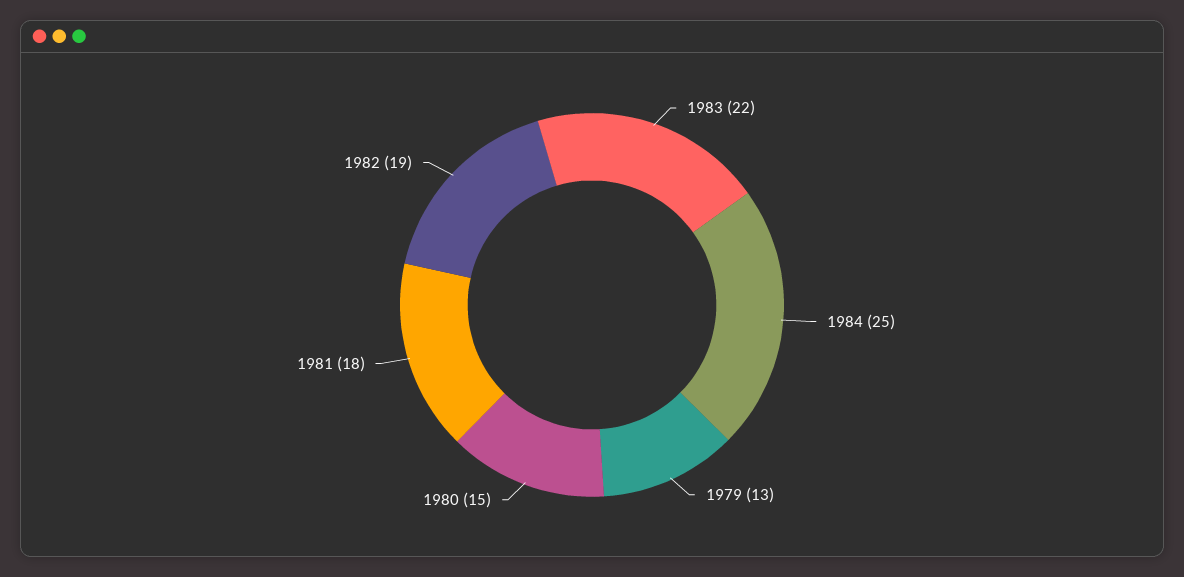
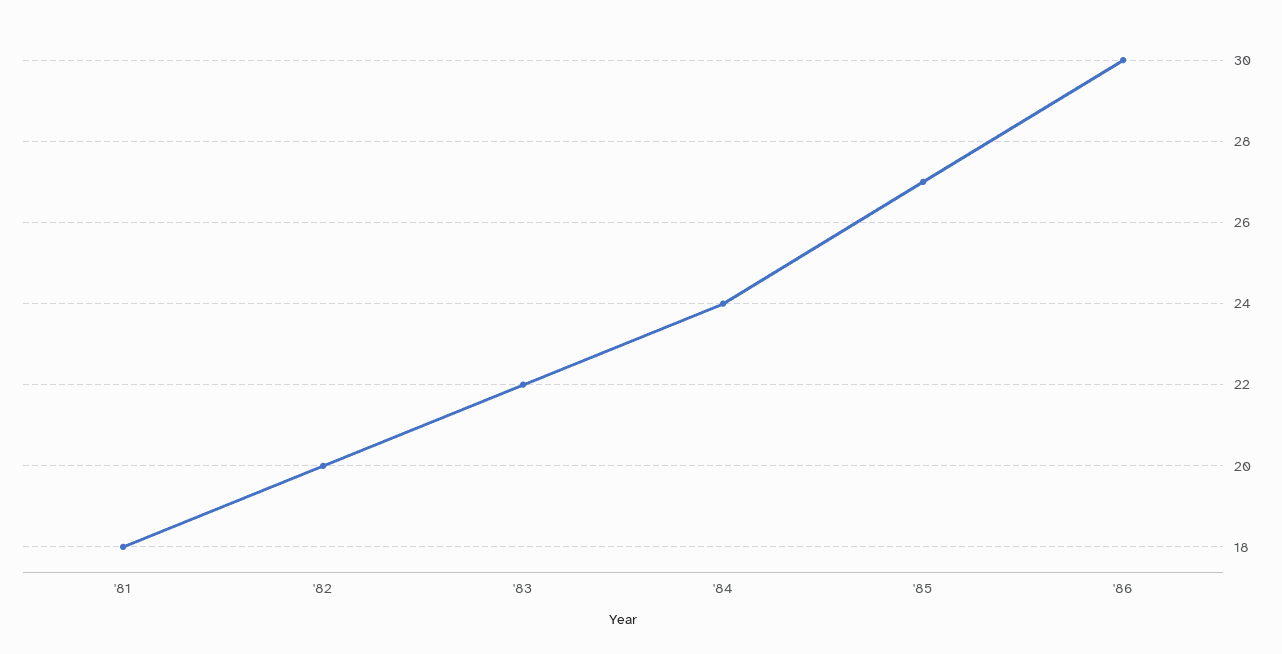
1984: 25 -> 24
1979: 13 -> none
1980: 15 -> none
1982: 19 -> 20
'85: none -> 27
'86: none -> 30

